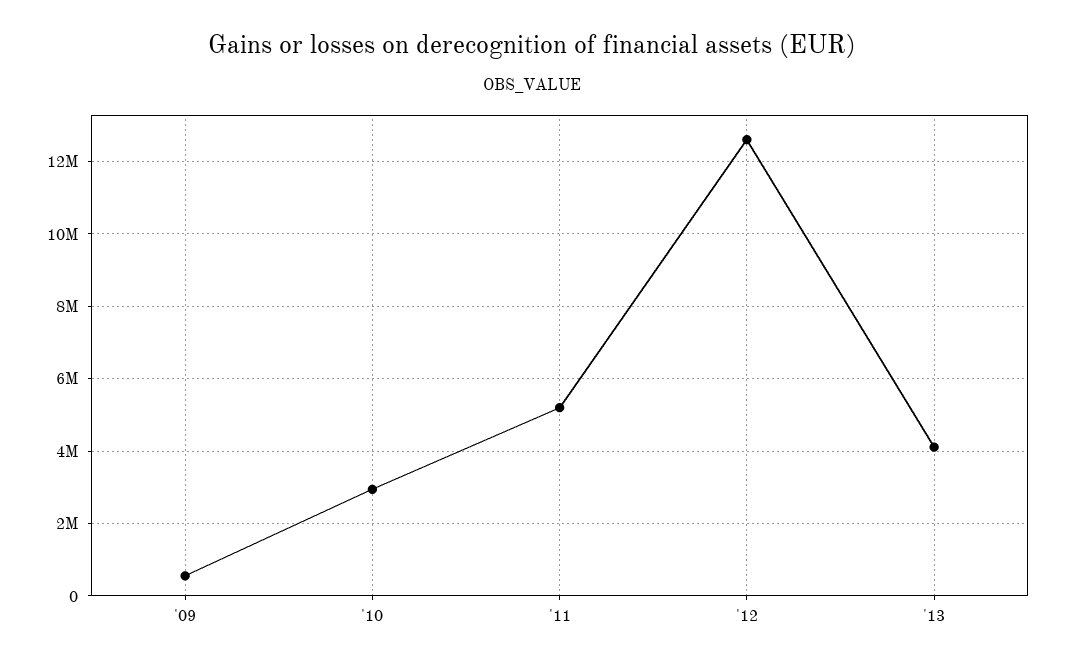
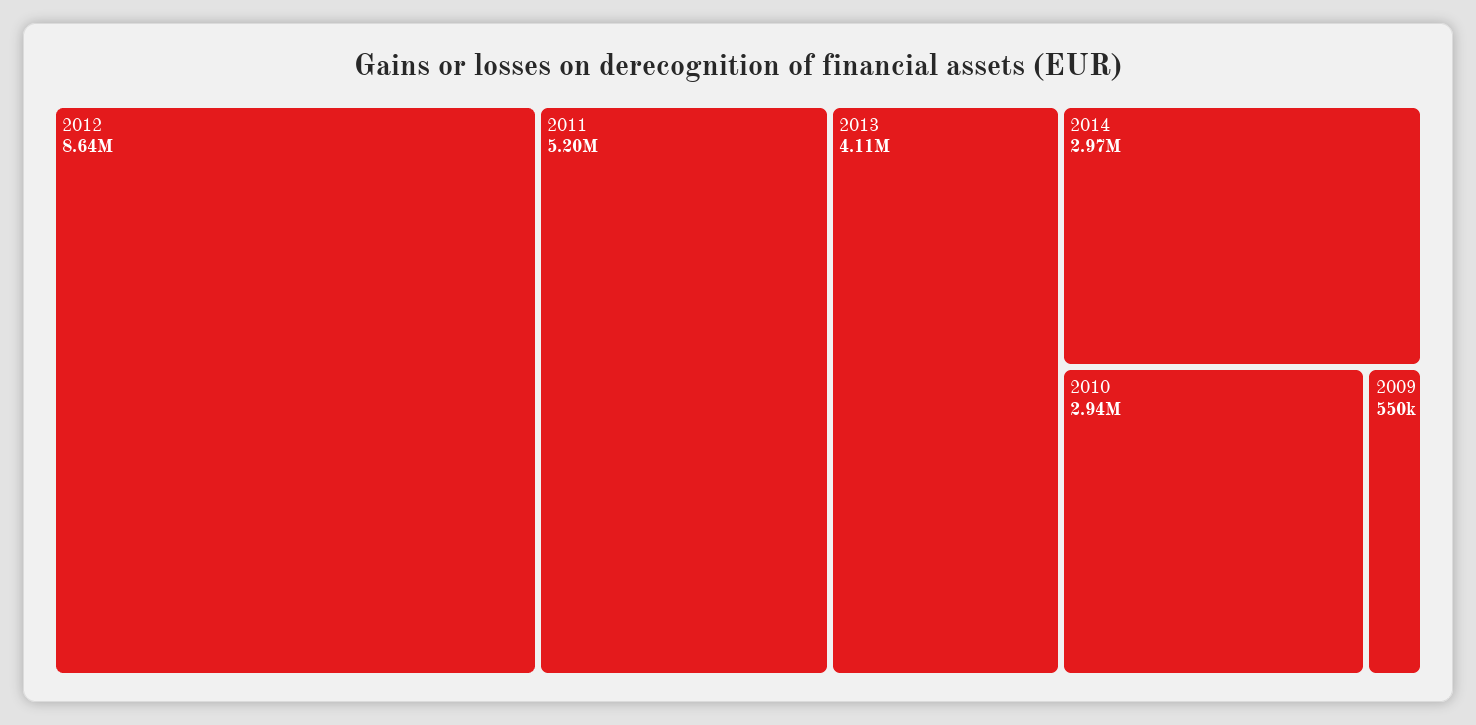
'12: 12600000 -> 8640000
2014: none -> 2970000

